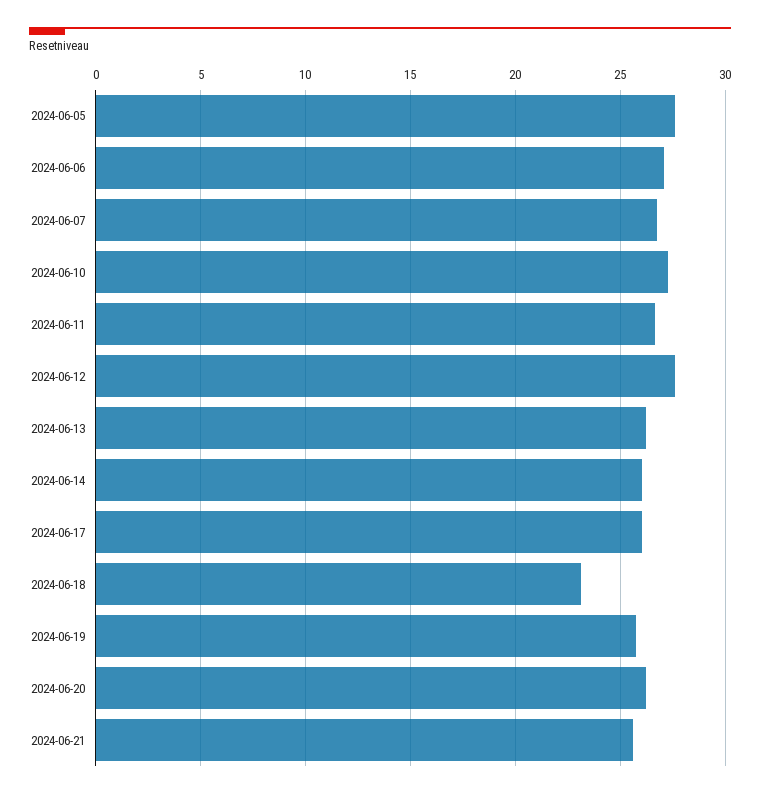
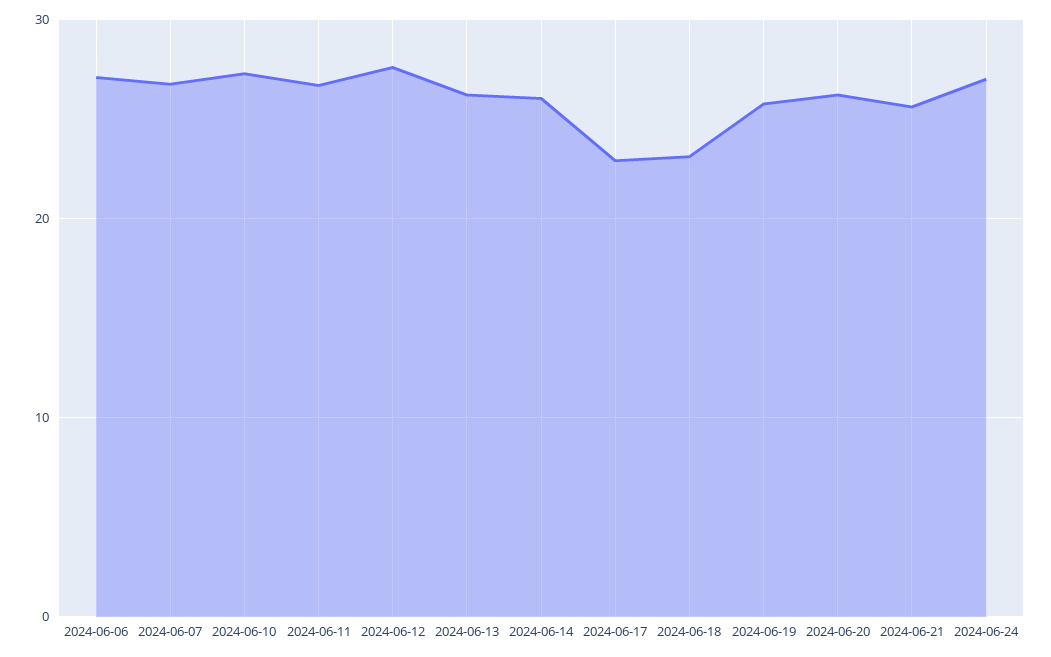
2024-06-05: 27.5 -> none
2024-06-17: 26 -> 23
2024-06-24: none -> 27

